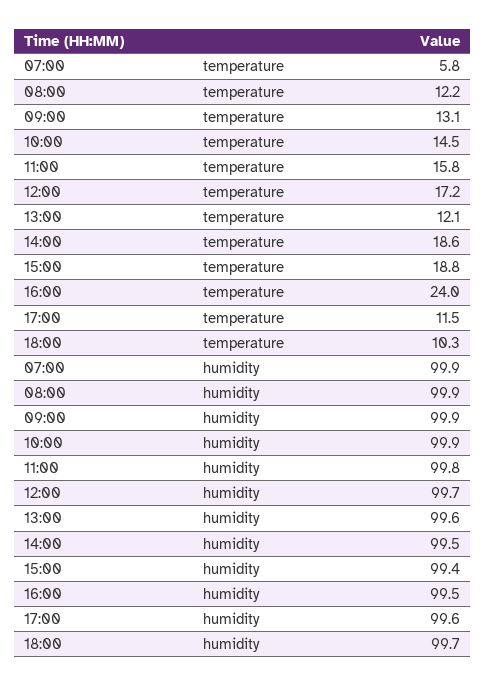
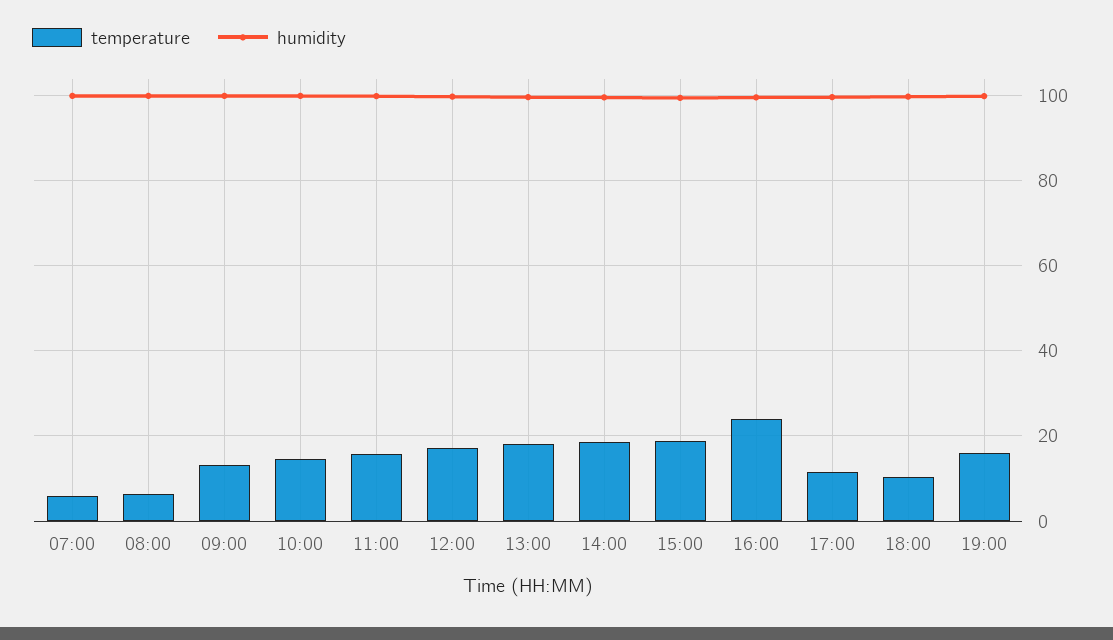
temperature, 08:00: 12.2 -> 6
temperature, 13:00: 12.1 -> 18
temperature, 19:00: none -> 16
humidity, 19:00: none -> 100

